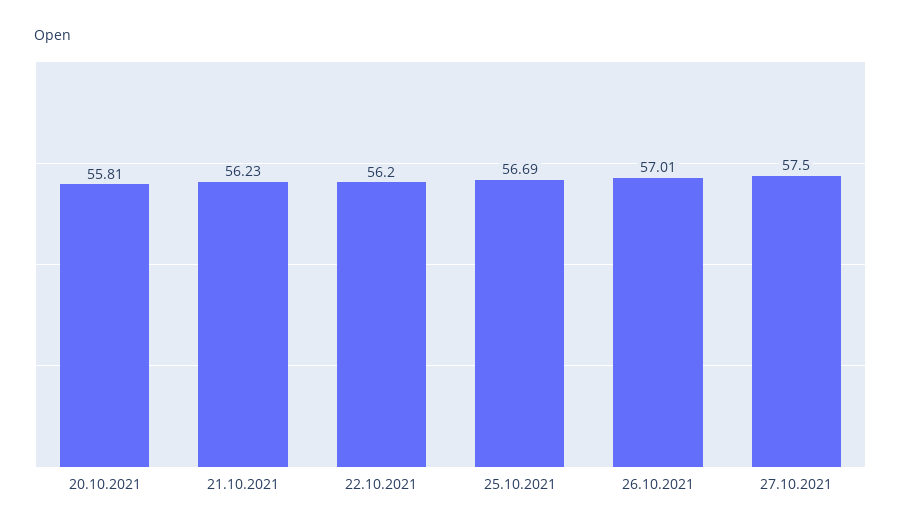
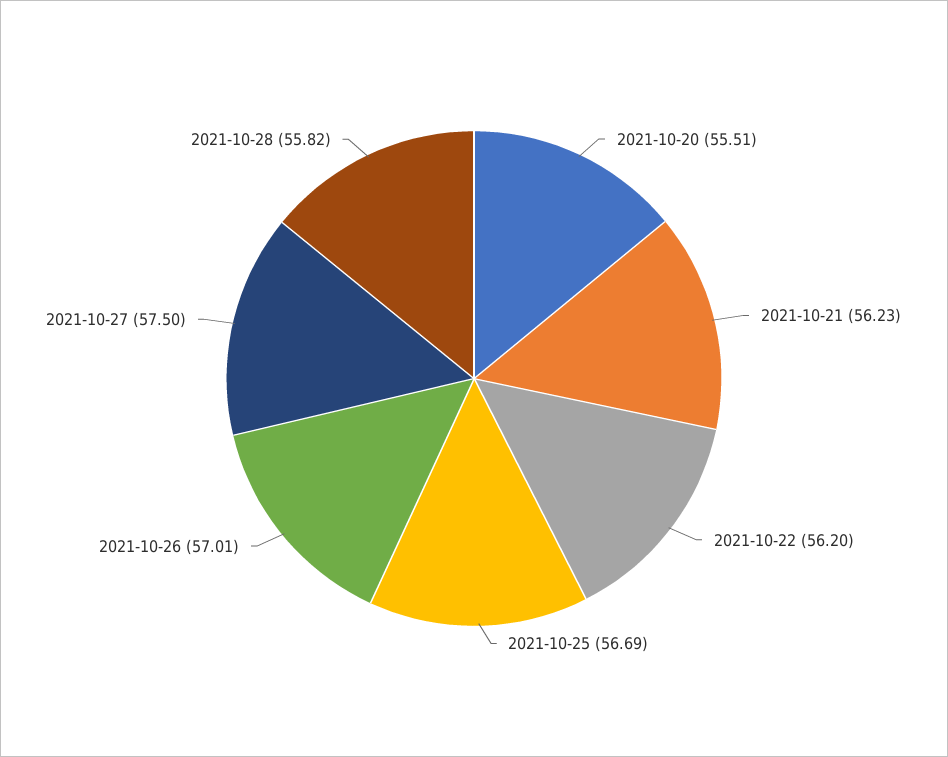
20.10.2021: 55.81 -> 55.51
2021-10-28: none -> 55.82

